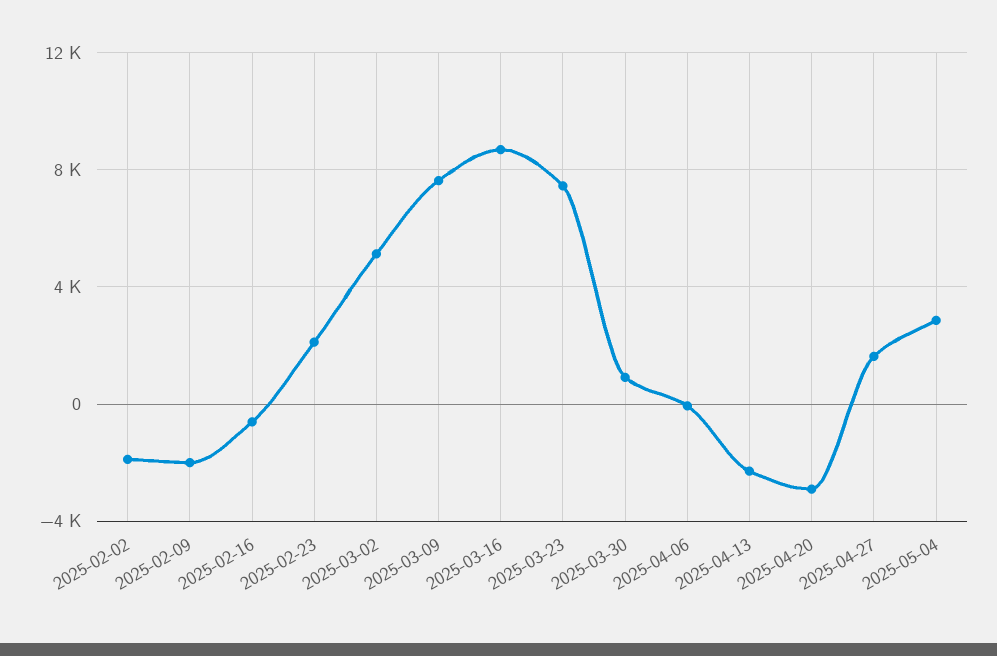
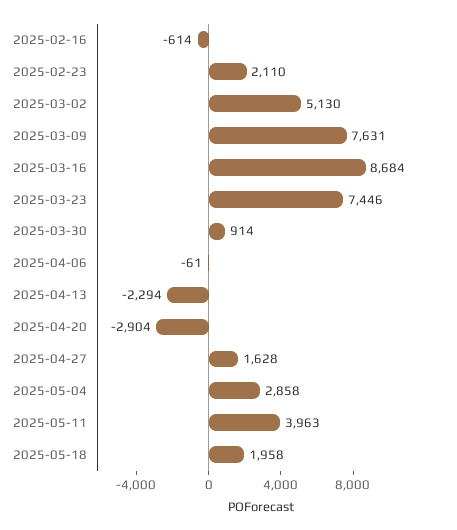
2025-02-02: -2000 -> none
2025-02-09: -2000 -> none
2025-05-11: none -> 3963
2025-05-18: none -> 1958

